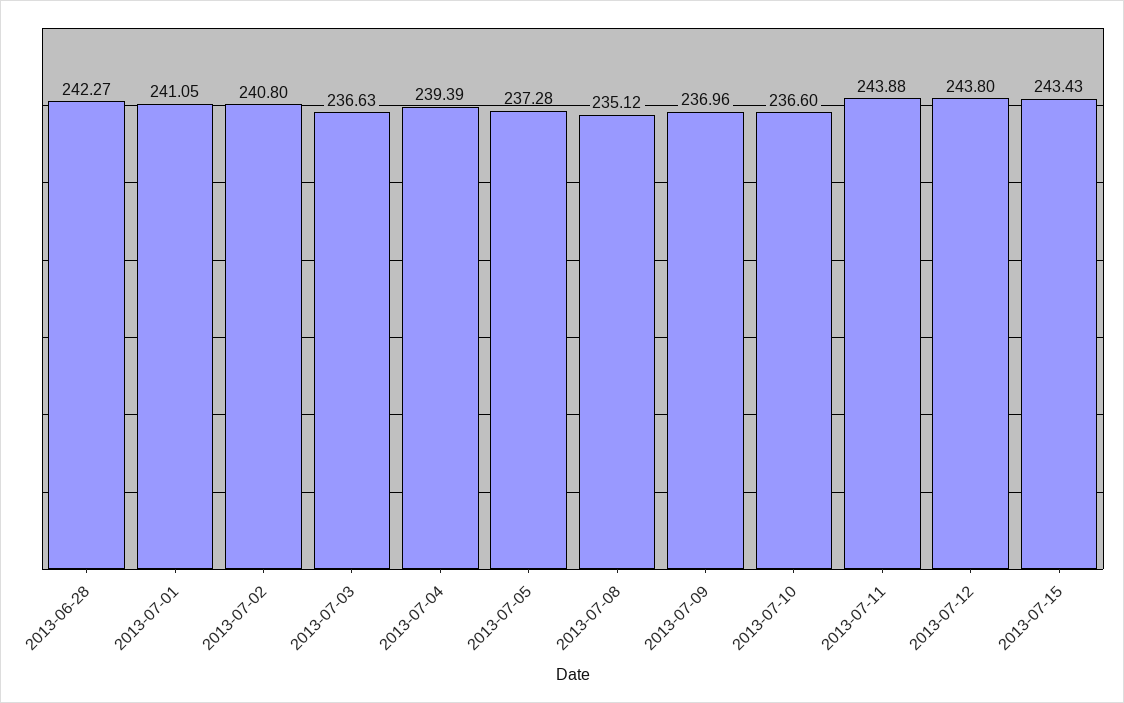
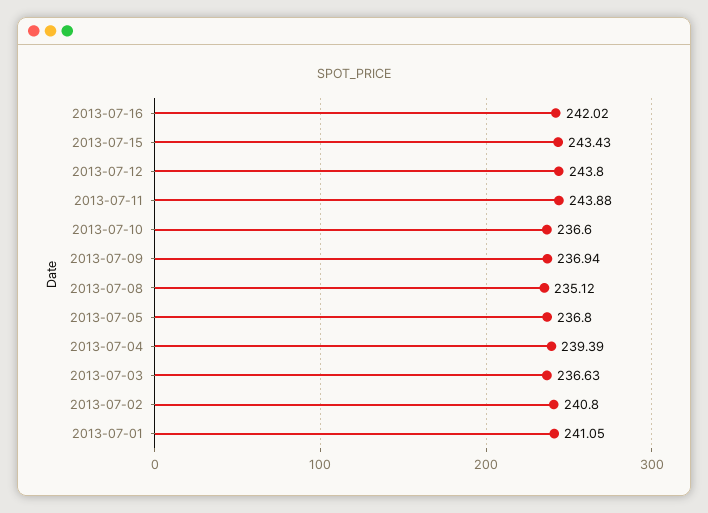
2013-06-28: 242.27 -> none
2013-07-05: 237.28 -> 236.8
2013-07-09: 236.96 -> 236.94
2013-07-16: none -> 242.02

